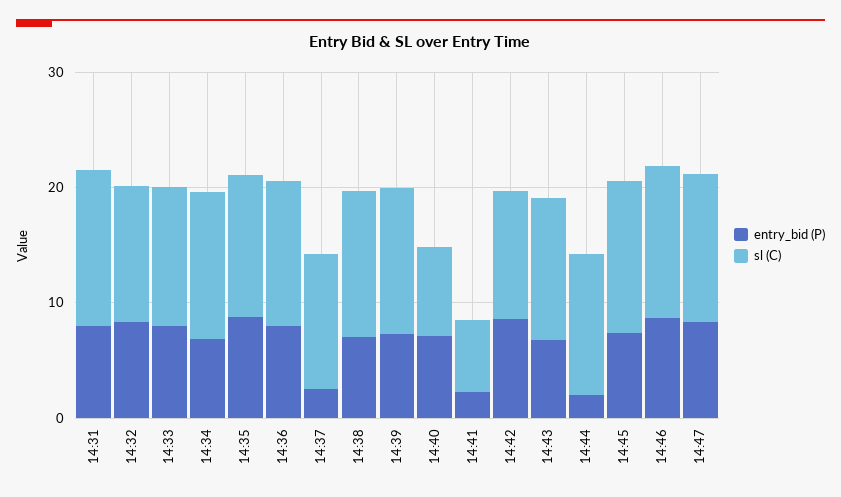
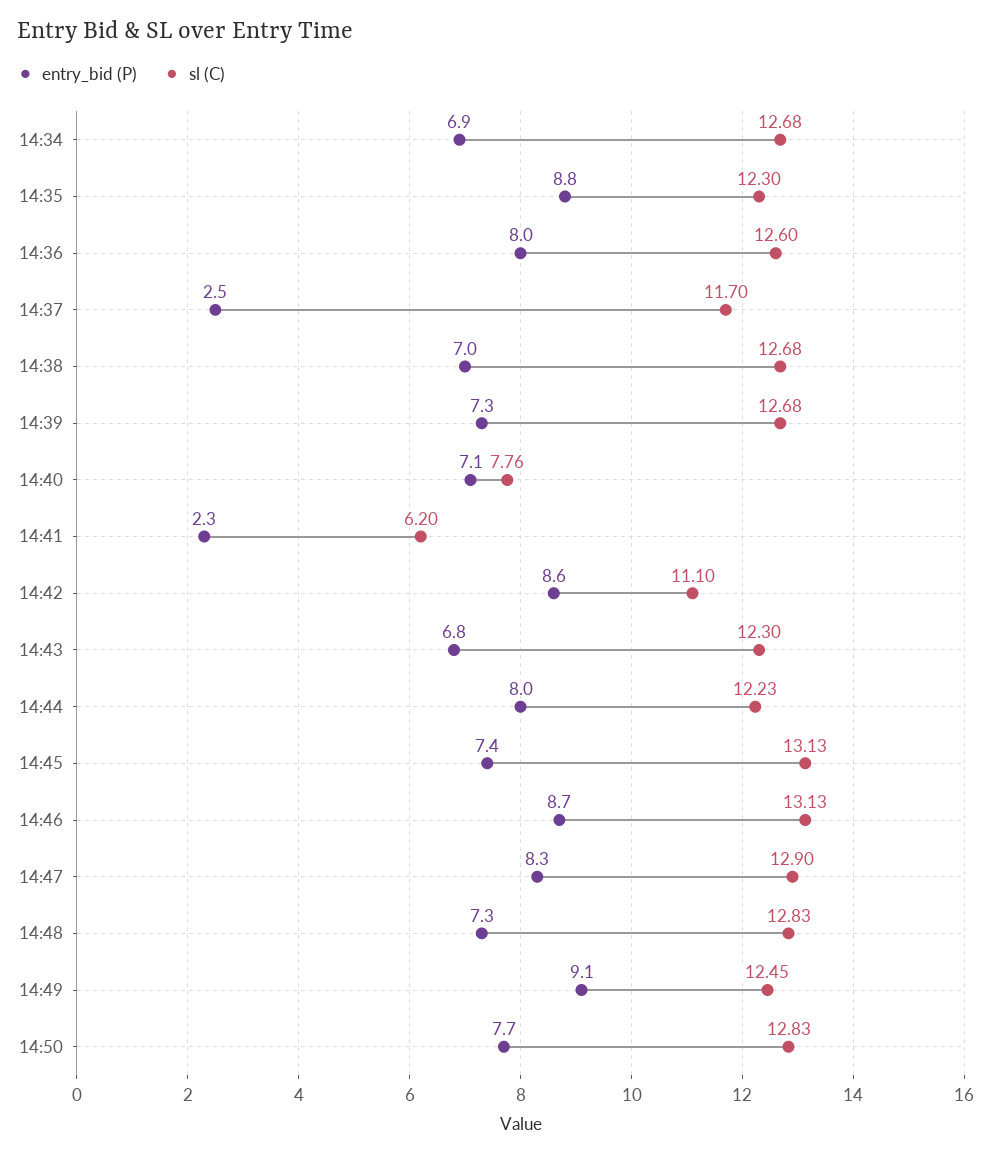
entry_bid (P), 14:31: 8 -> none
sl (C), 14:31: 14 -> none
entry_bid (P), 14:32: 8 -> none
sl (C), 14:32: 12 -> none
entry_bid (P), 14:33: 8 -> none
sl (C), 14:33: 12 -> none
entry_bid (P), 14:44: 2 -> 8
entry_bid (P), 14:48: none -> 7.3
sl (C), 14:48: none -> 12.83
entry_bid (P), 14:49: none -> 9.1
sl (C), 14:49: none -> 12.45
entry_bid (P), 14:50: none -> 7.7
sl (C), 14:50: none -> 12.83

